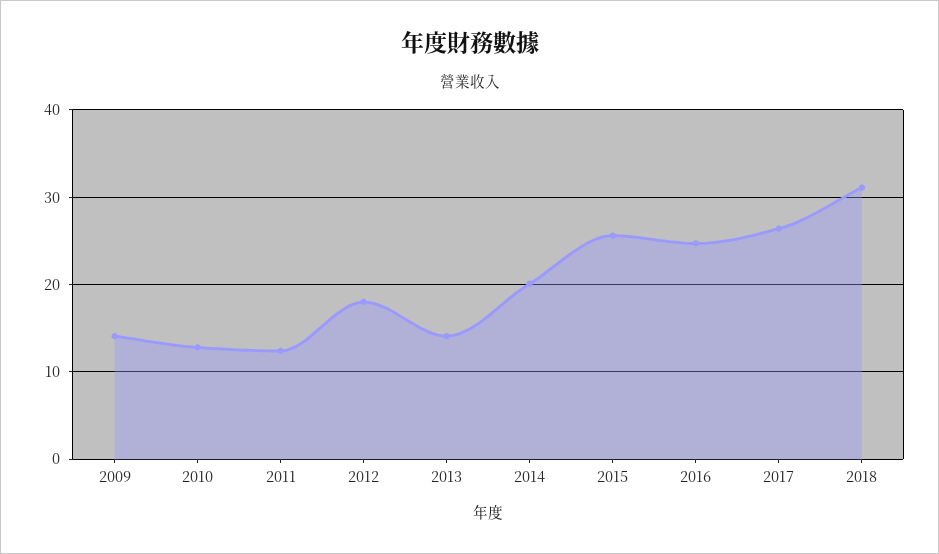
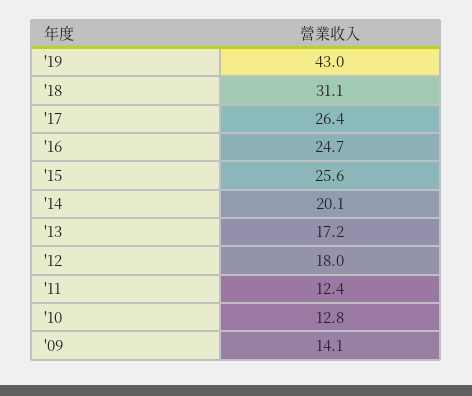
2013: 14 -> 17.2
'19: none -> 43

